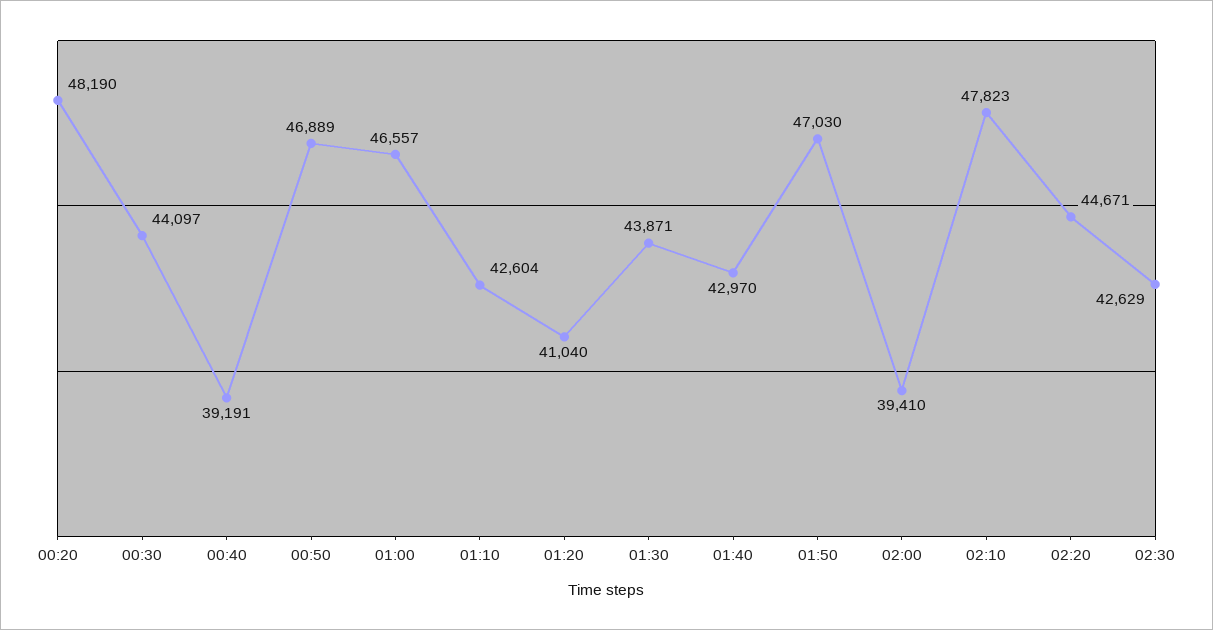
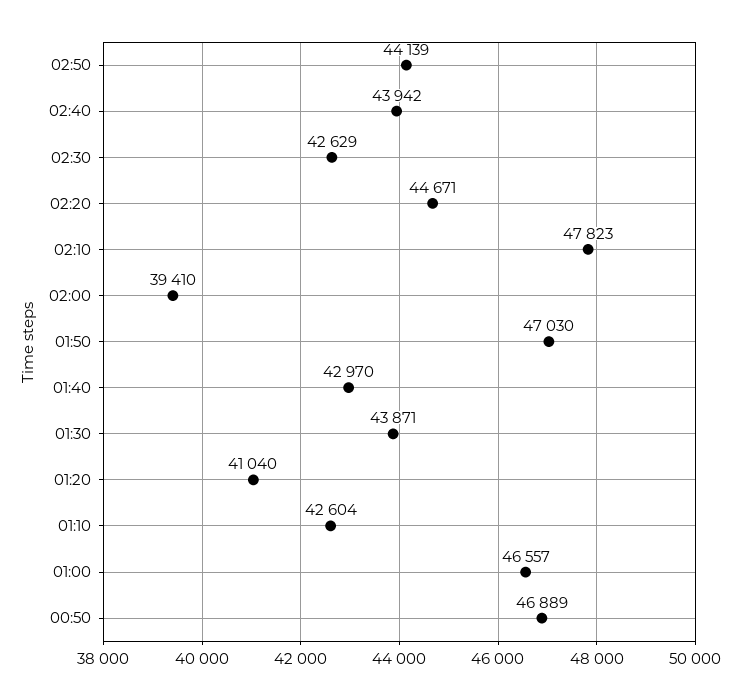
00:20: 48190 -> none
00:30: 44097 -> none
00:40: 39191 -> none
02:50: none -> 44139
02:40: none -> 43942

